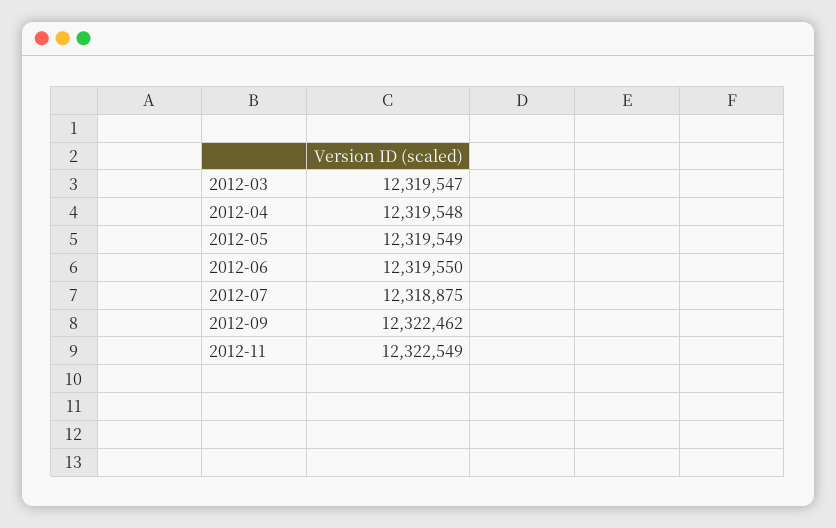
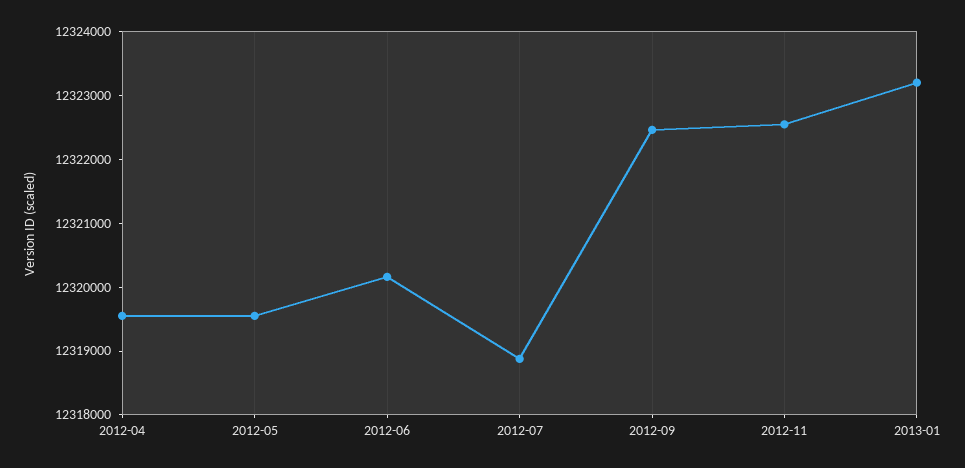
2012-03: 12319547 -> none
2012-06: 12319550 -> 12320200
2013-01: none -> 12323200

